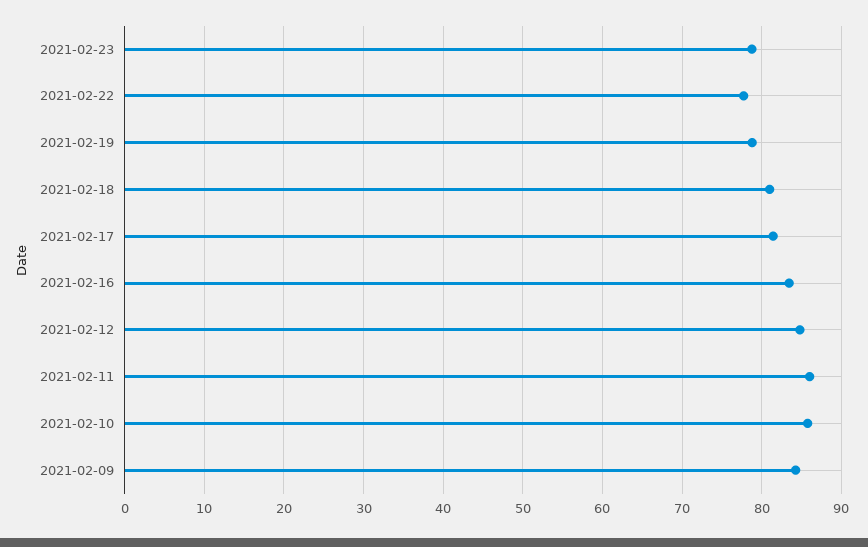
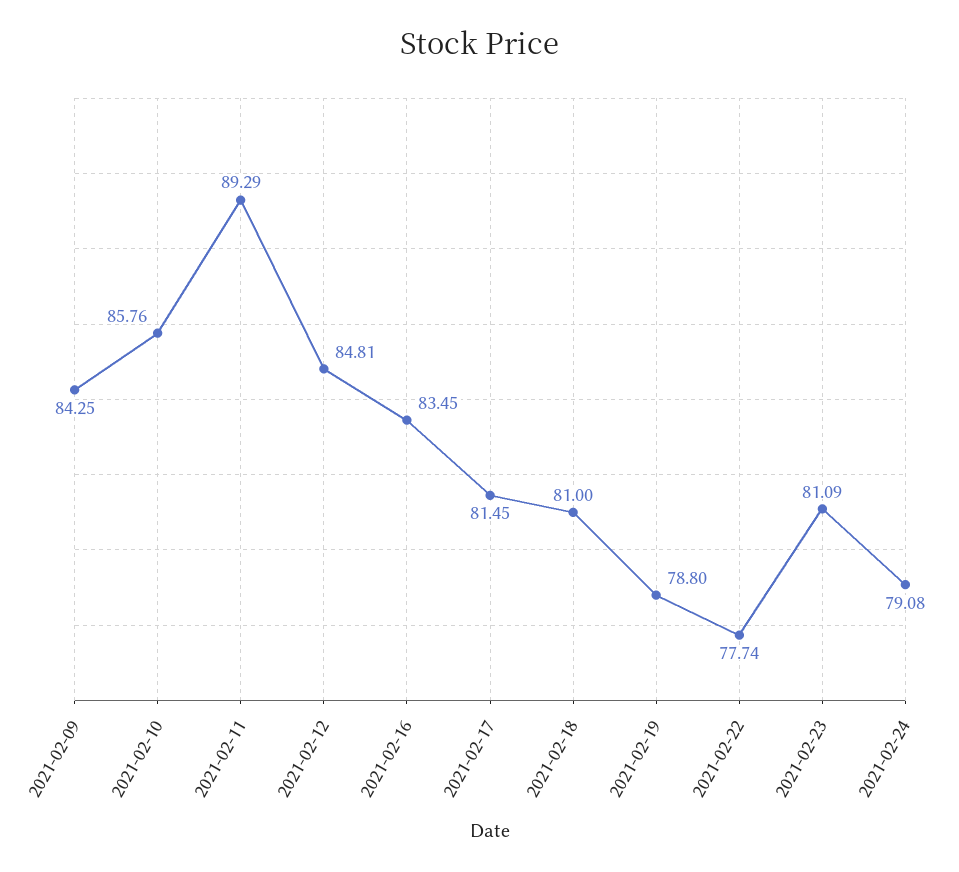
2021-02-23: 79 -> 81.09
2021-02-11: 86 -> 89.29
2021-02-24: none -> 79.08

